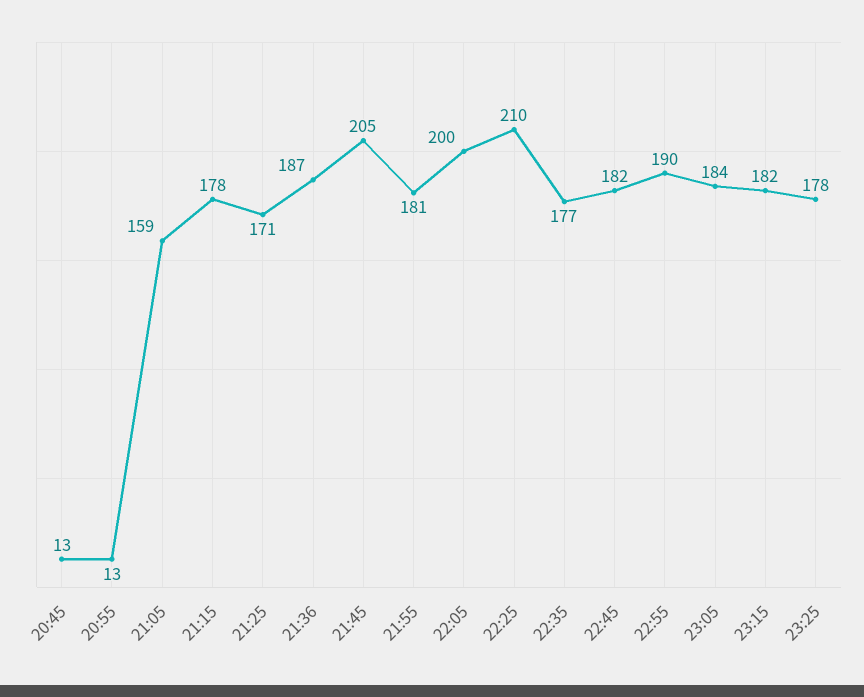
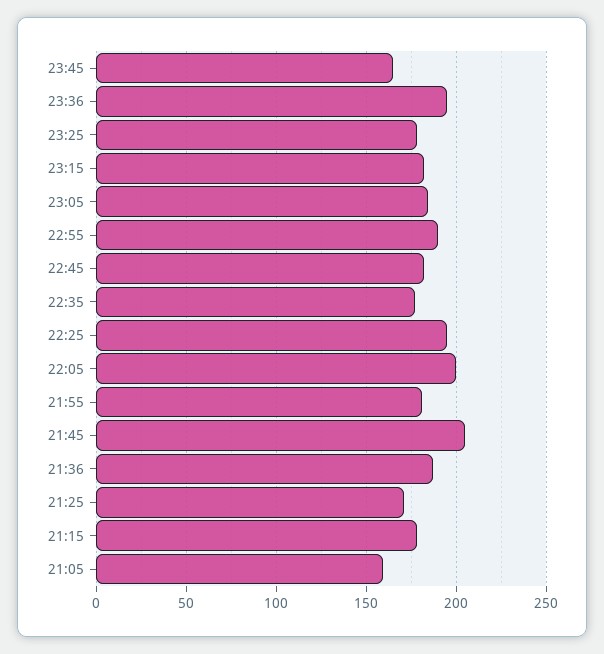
20:45: 13 -> none
20:55: 13 -> none
22:25: 210 -> 195
23:45: none -> 165
23:36: none -> 195

